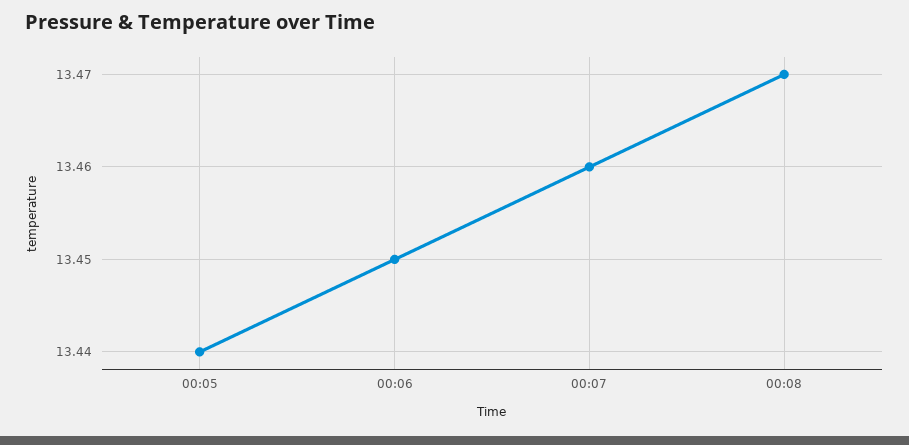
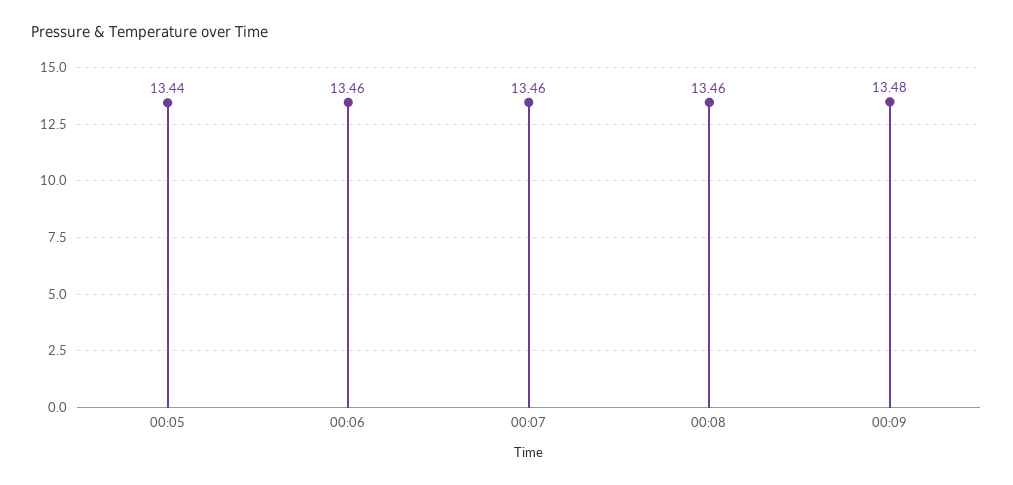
00:06: 13.45 -> 13.46
00:08: 13.47 -> 13.46
00:09: none -> 13.48

